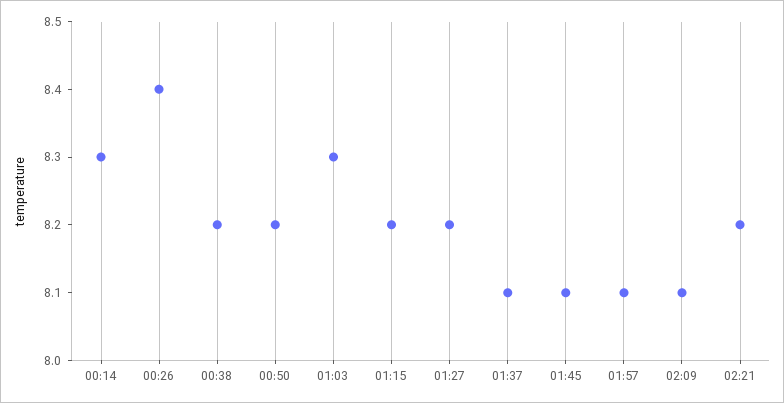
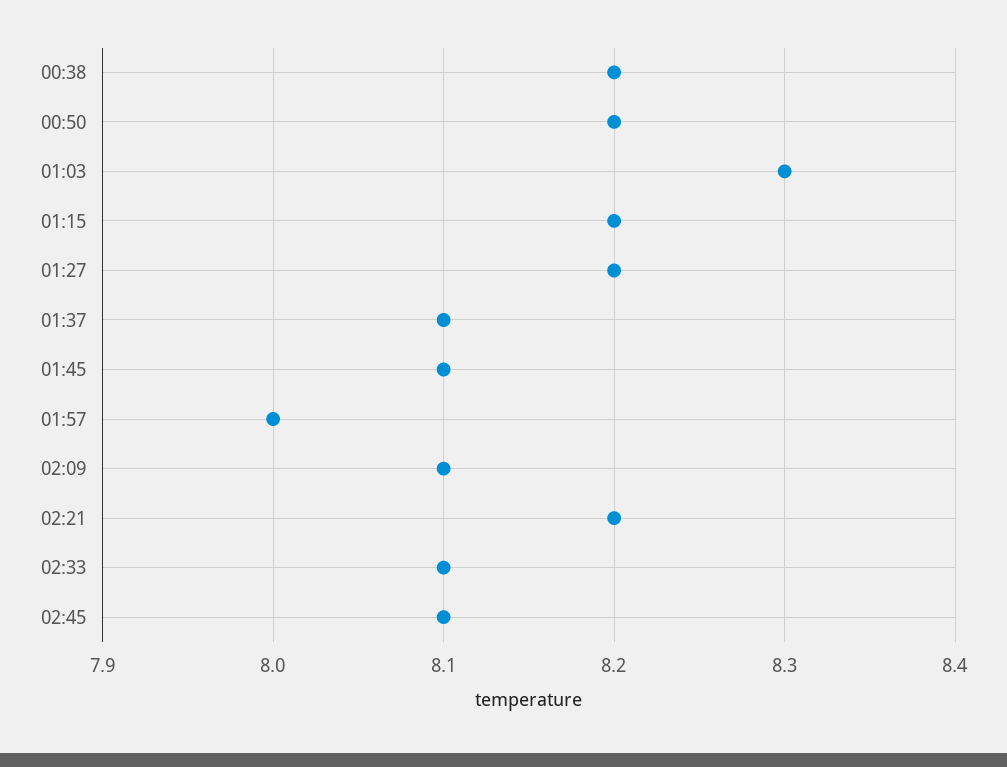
00:14: 8.3 -> none
00:26: 8.4 -> none
01:57: 8.1 -> 8
02:33: none -> 8.1
02:45: none -> 8.1

